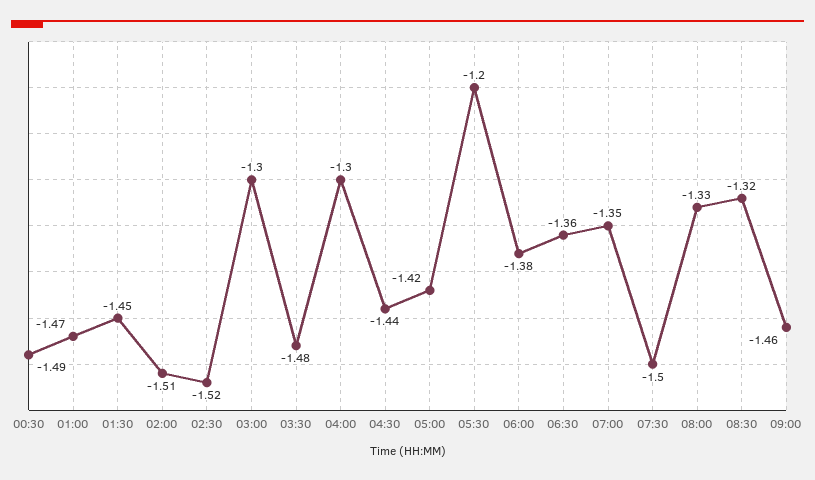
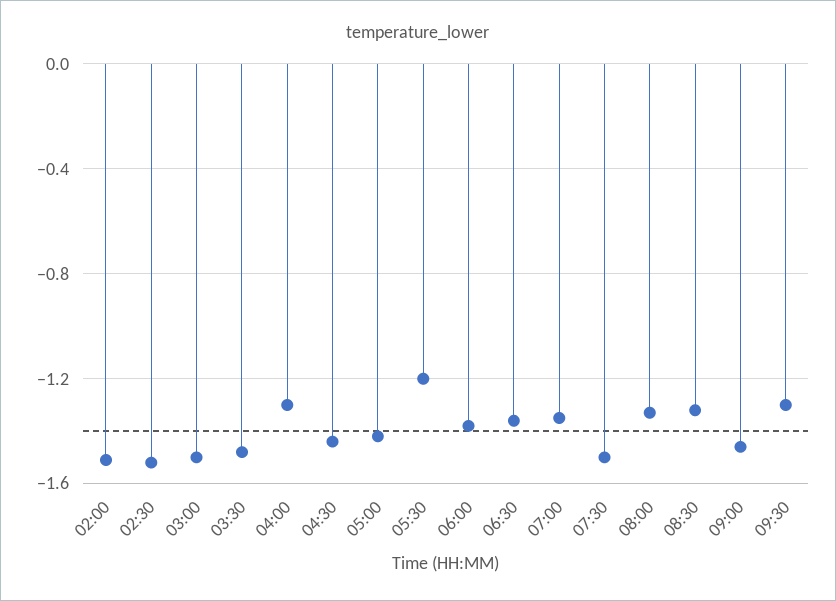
00:30: -1.49 -> none
01:00: -1.47 -> none
01:30: -1.45 -> none
03:00: -1.3 -> -1.5
09:30: none -> -1.3

